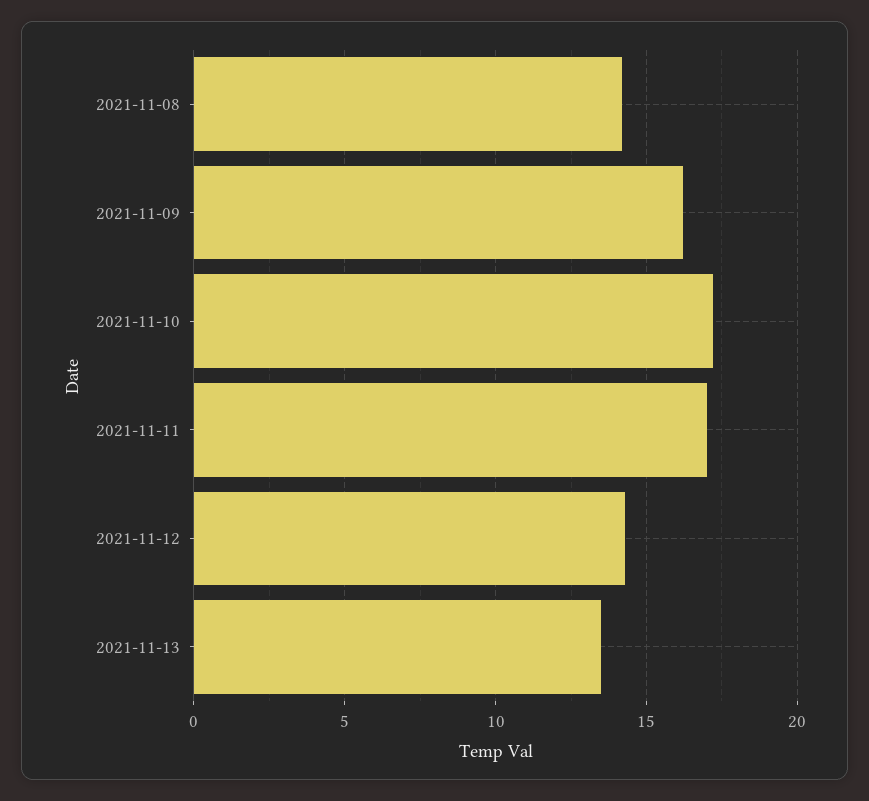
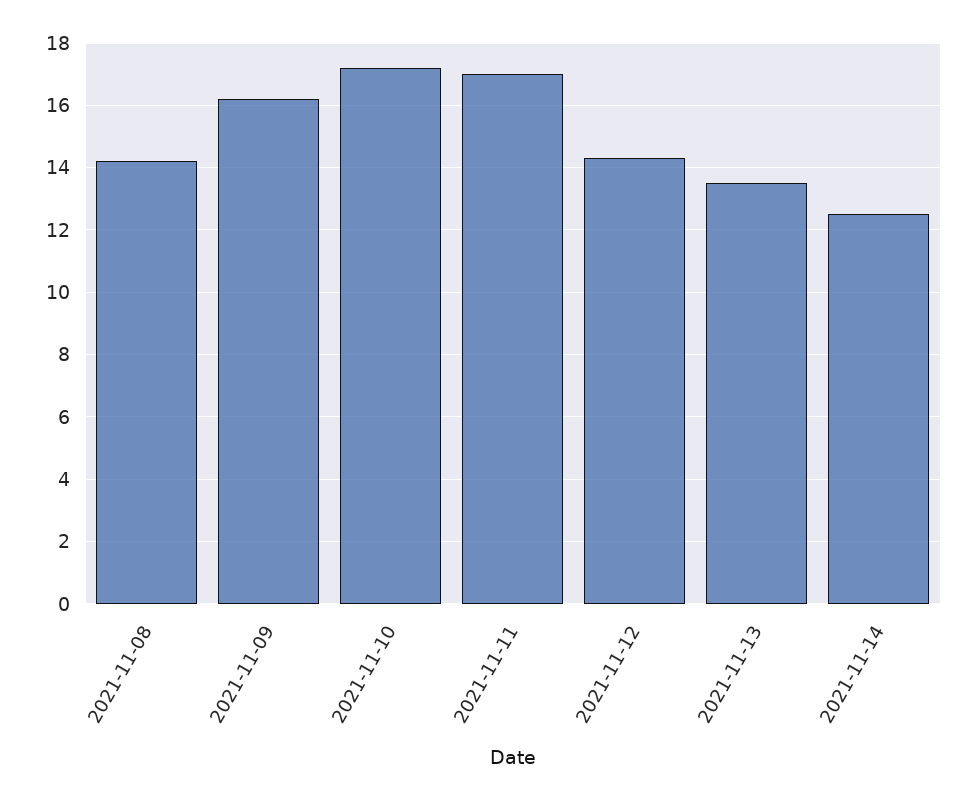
2021-11-14: none -> 12.5

